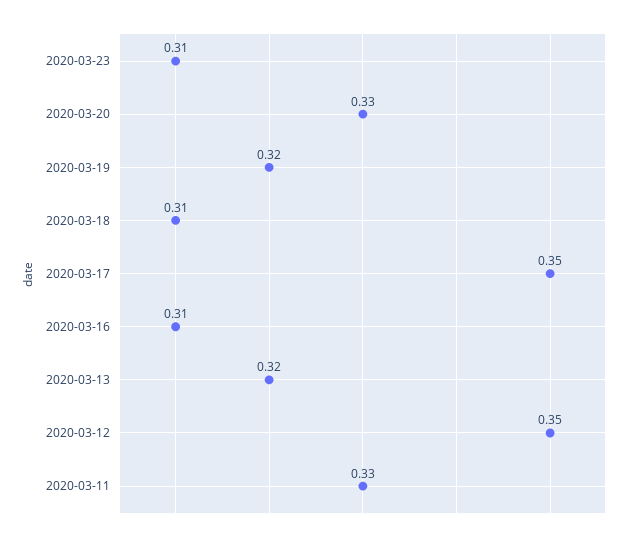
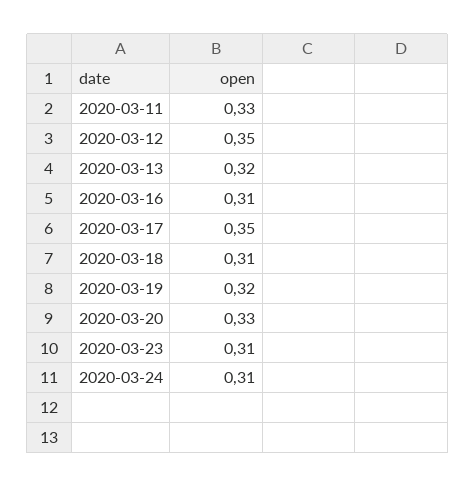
2020-03-24: none -> 0.31

